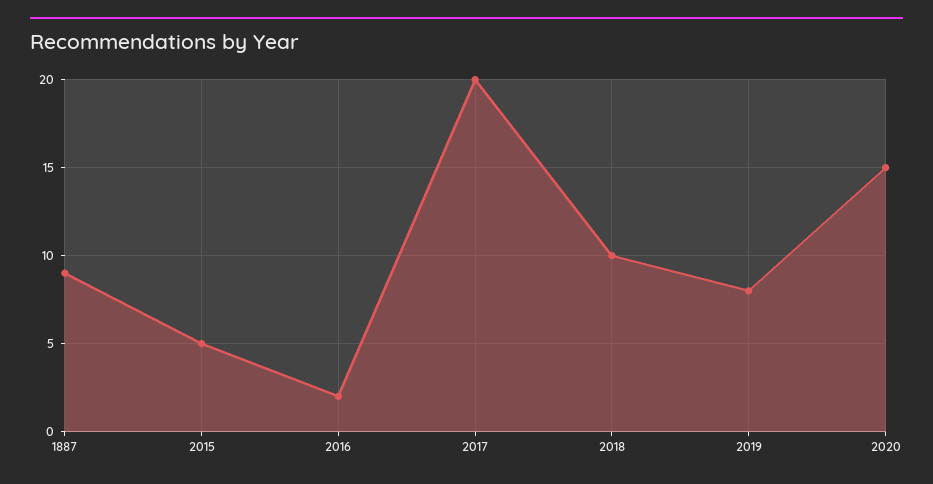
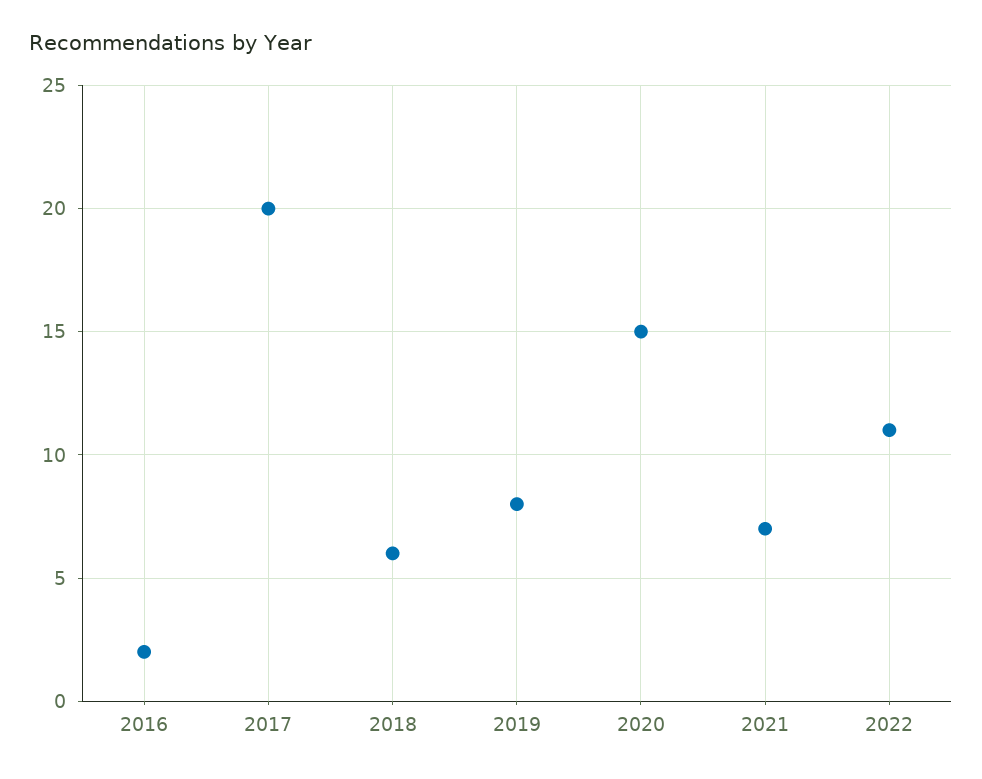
1887: 9 -> none
2015: 5 -> none
2018: 10 -> 6
2021: none -> 7
2022: none -> 11

